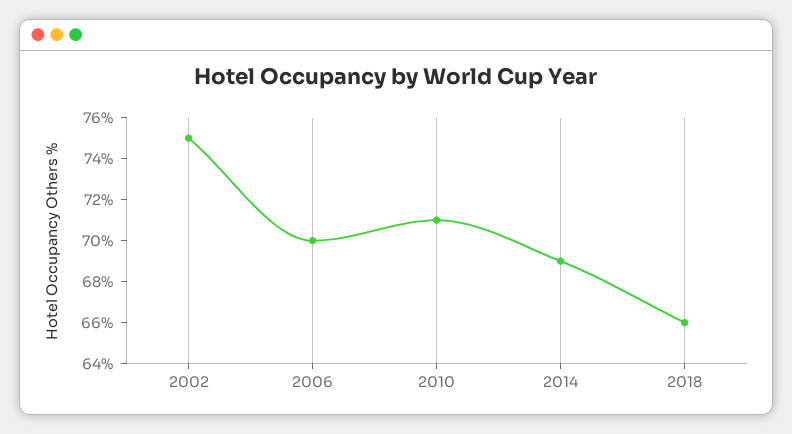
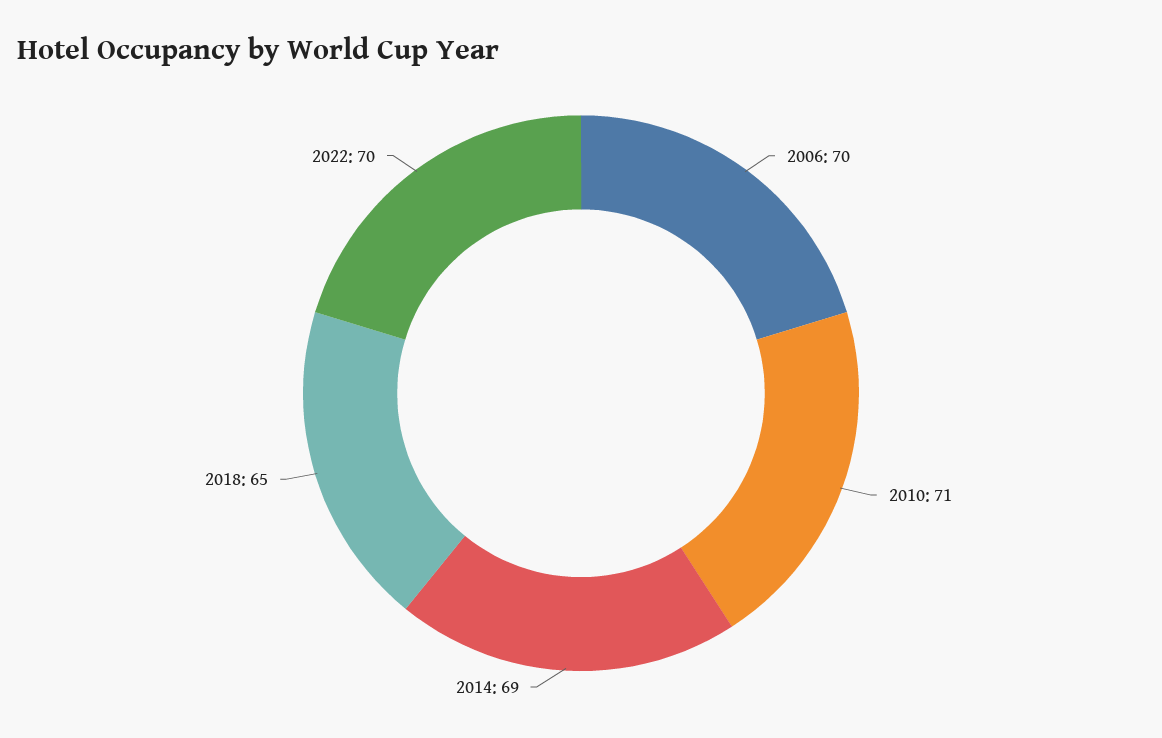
2002: 75 -> none
2018: 66 -> 65
2022: none -> 70

